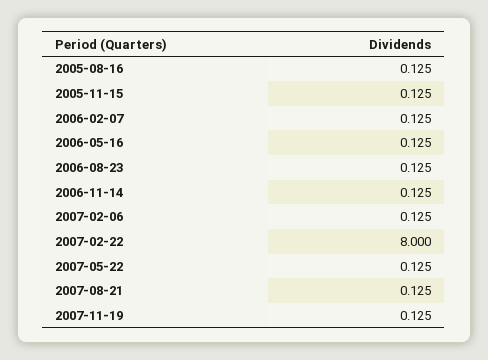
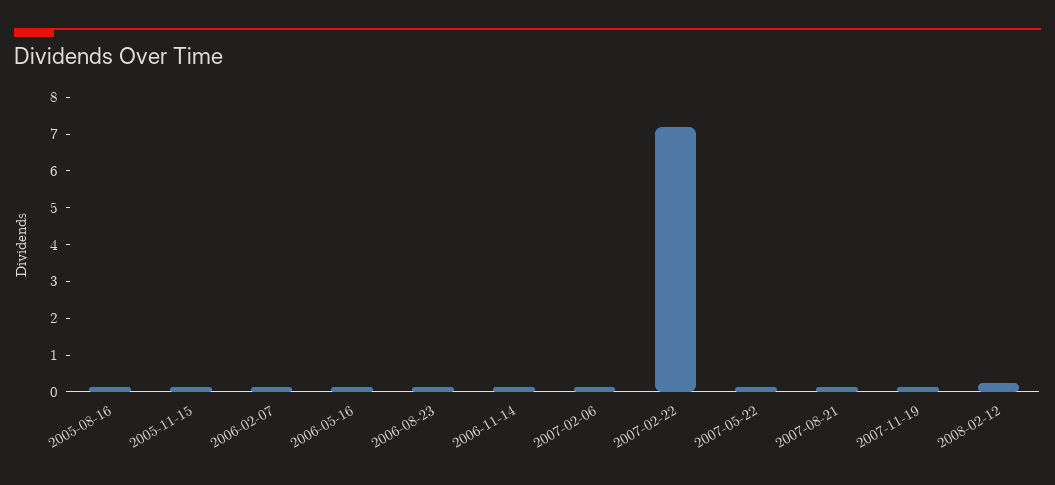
2007-02-22: 8 -> 7.25
2008-02-12: none -> 0.25

